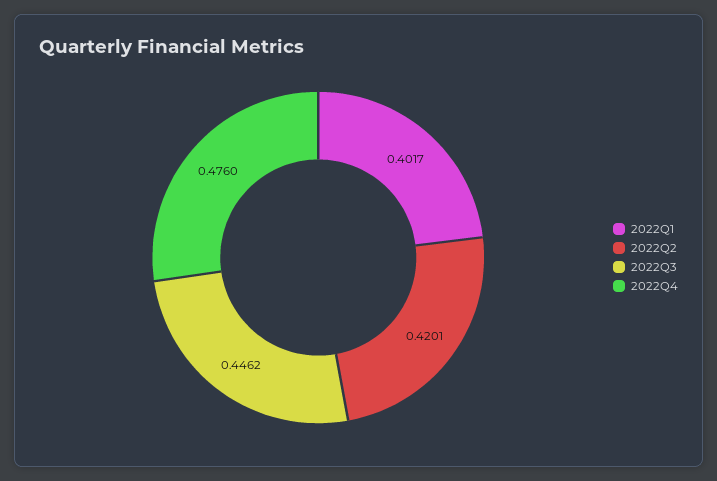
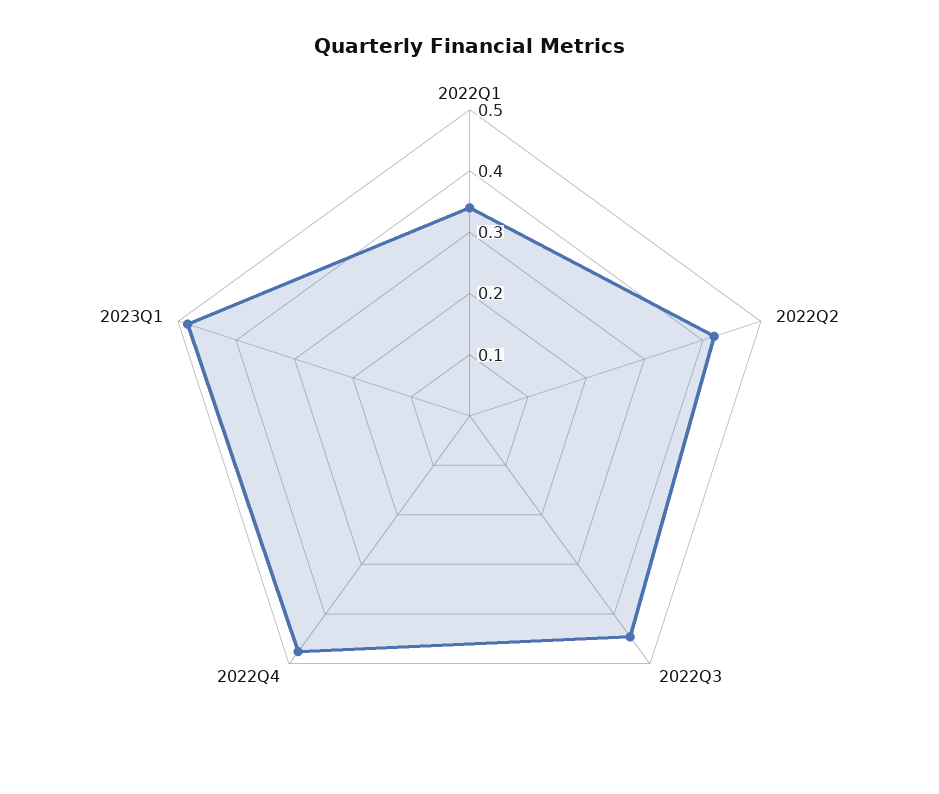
2022Q1: 0.4017 -> 0.34
2023Q1: none -> 0.48

